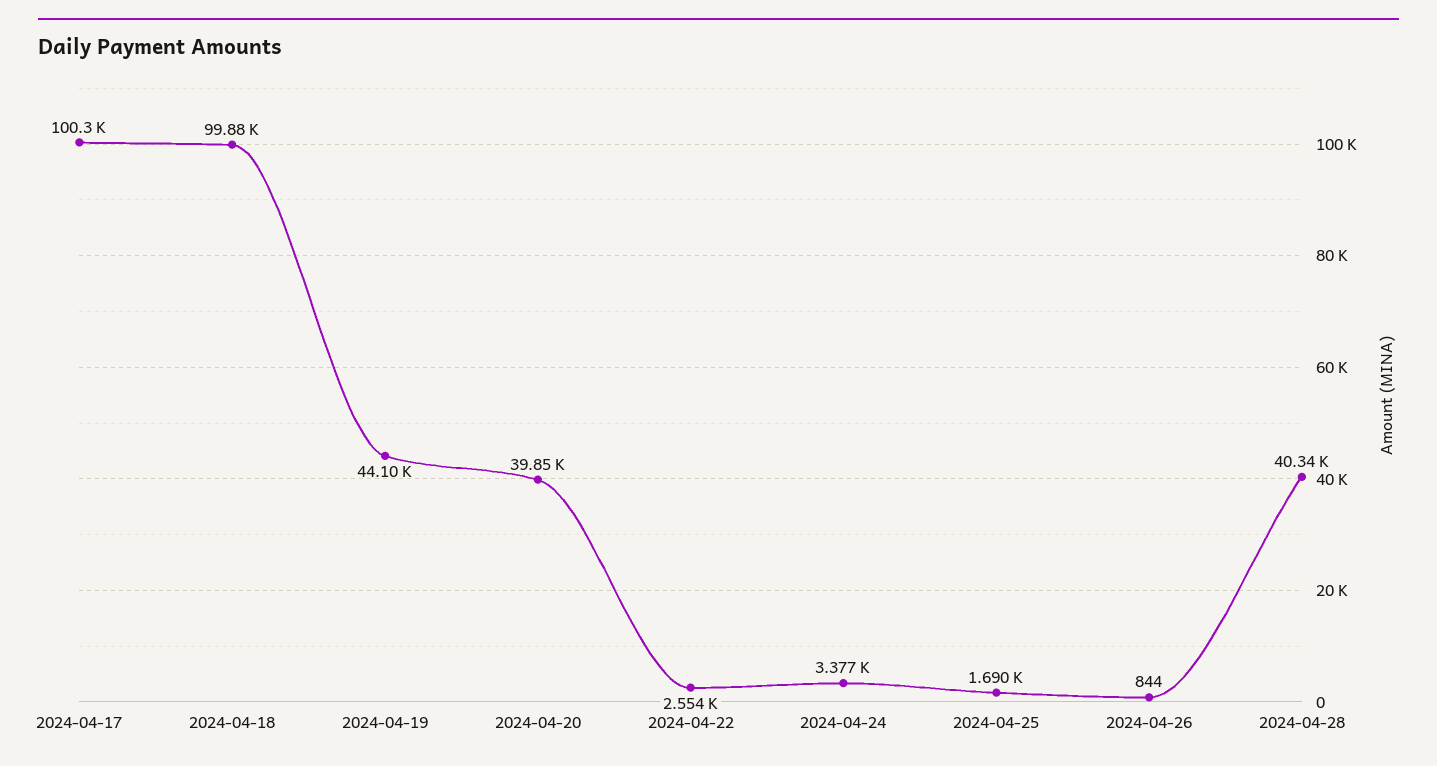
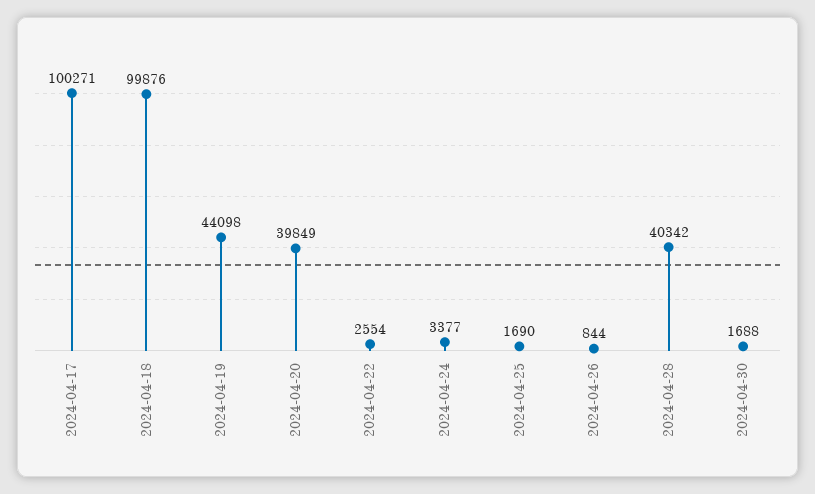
2024-04-30: none -> 1688

